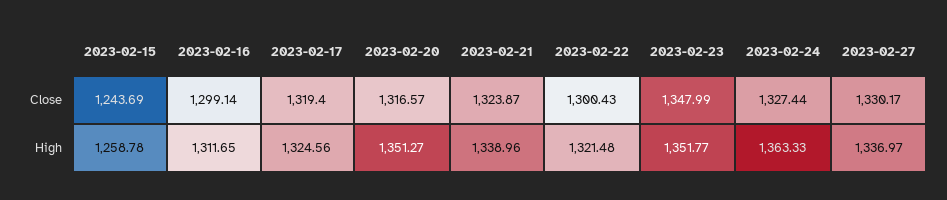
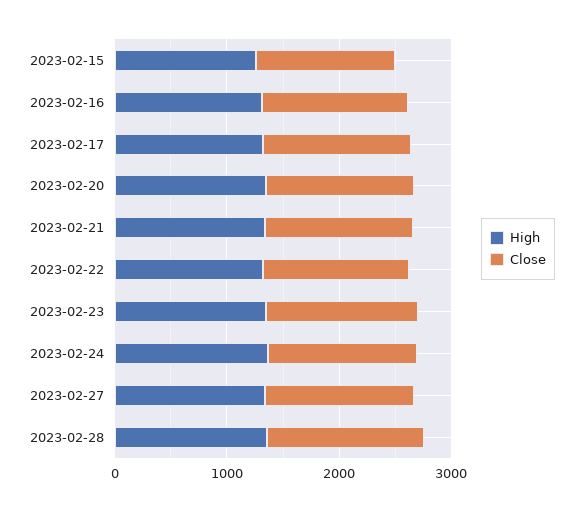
High, 2023-02-28: none -> 1400
Close, 2023-02-28: none -> 1400

